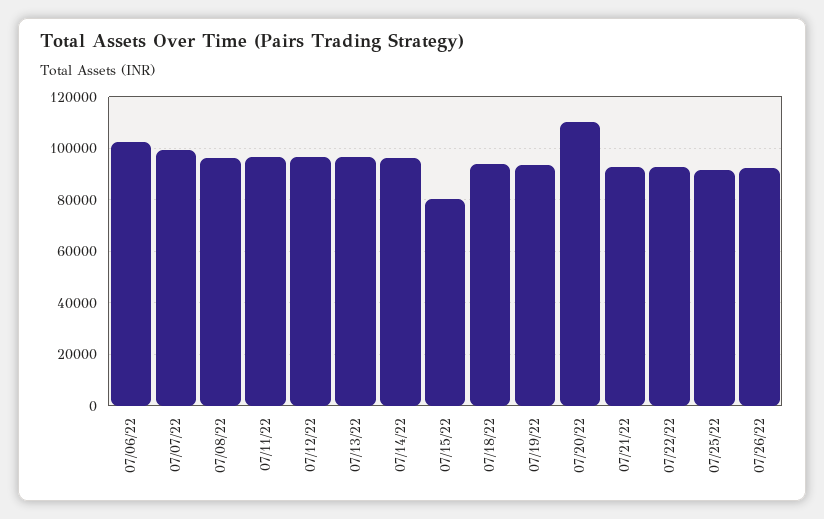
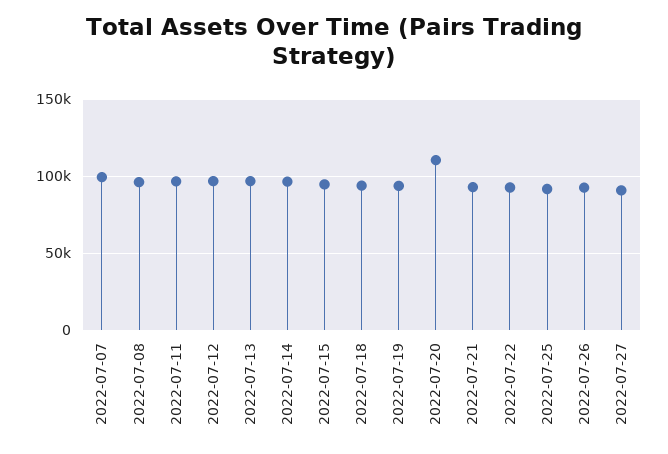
07/06/22: 102500 -> none
07/15/22: 80000 -> 95000
2022-07-27: none -> 90000

